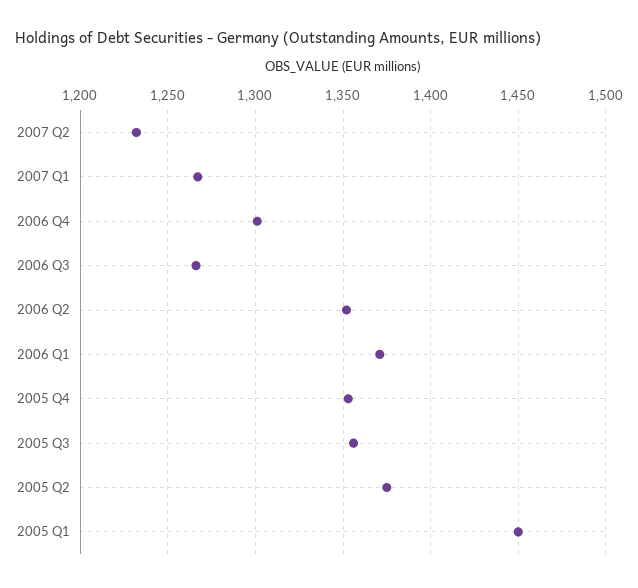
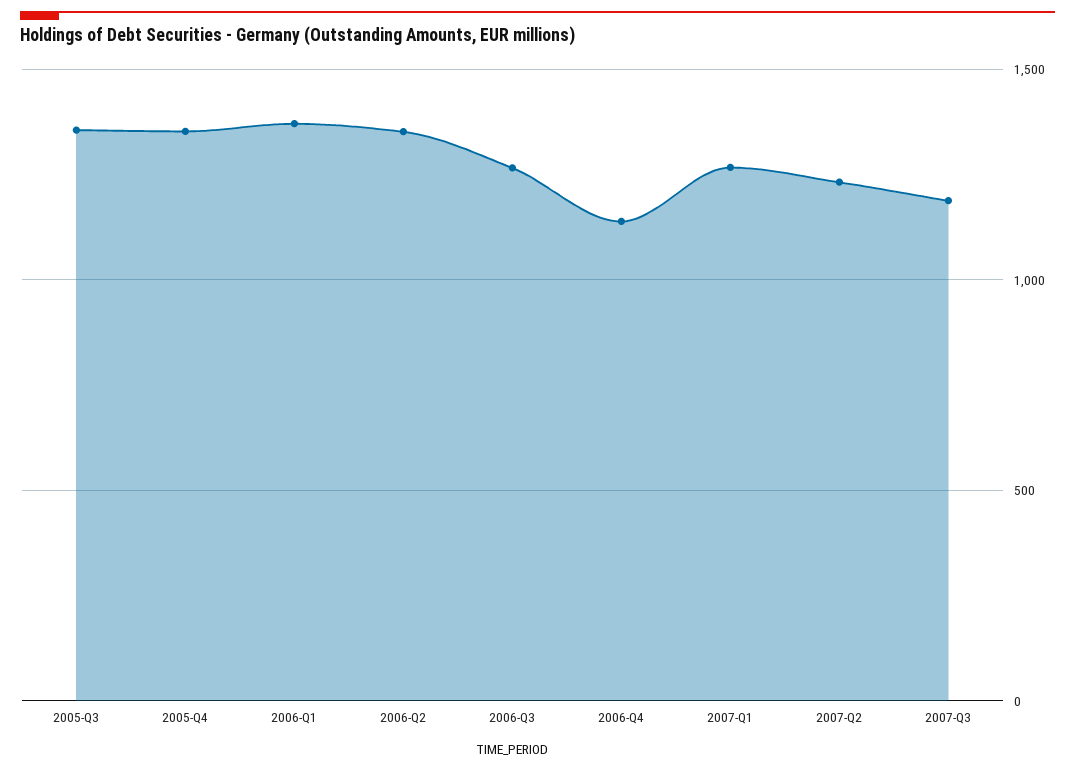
2006 Q4: 1300 -> 1150
2005 Q2: 1375 -> none
2005 Q1: 1450 -> none
2007-Q3: none -> 1200

